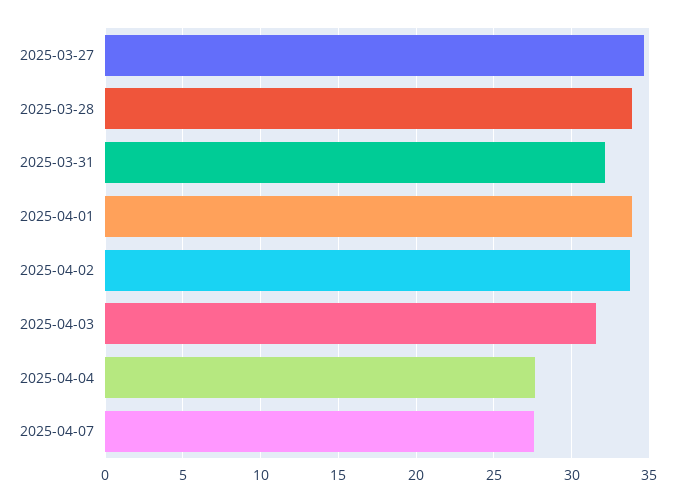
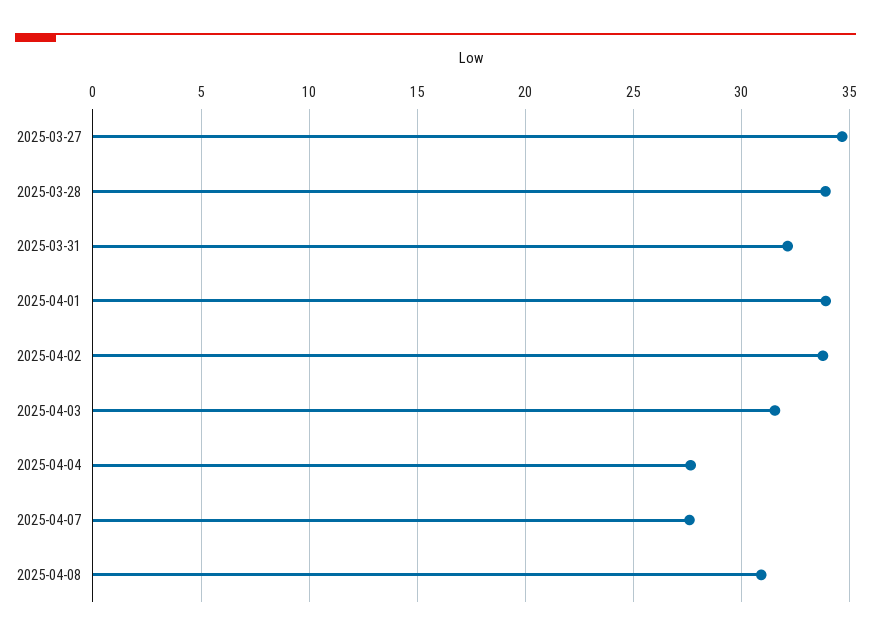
2025-04-08: none -> 31

